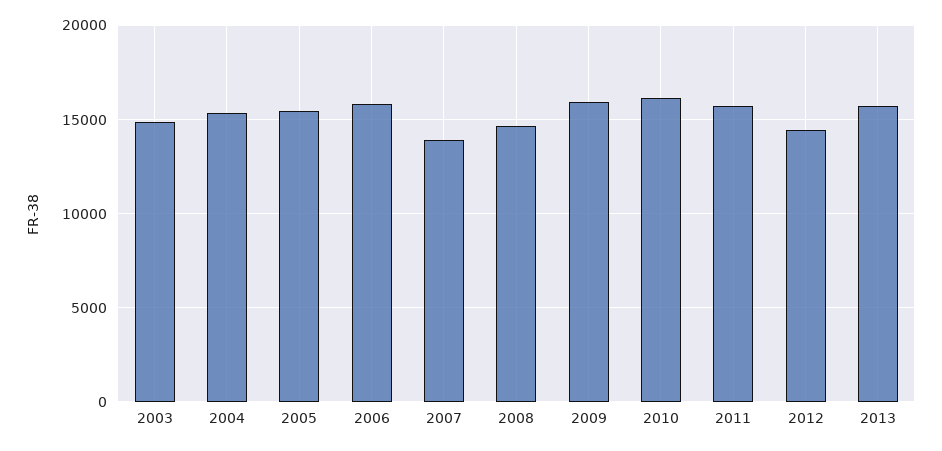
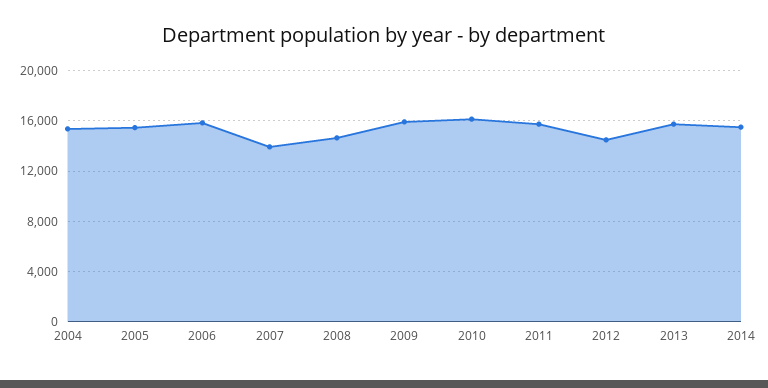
2003: 15000 -> none
2014: none -> 15500

